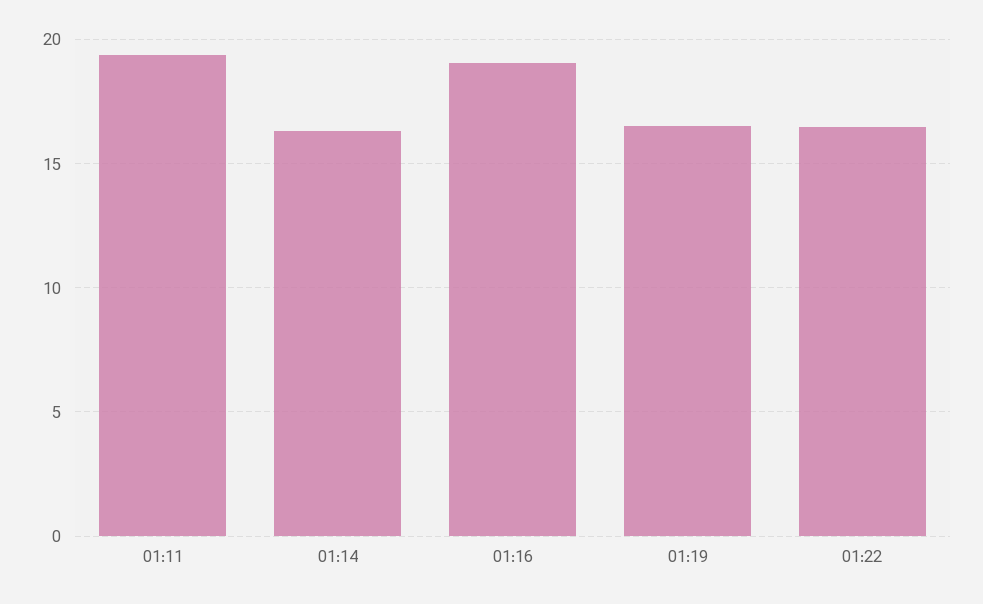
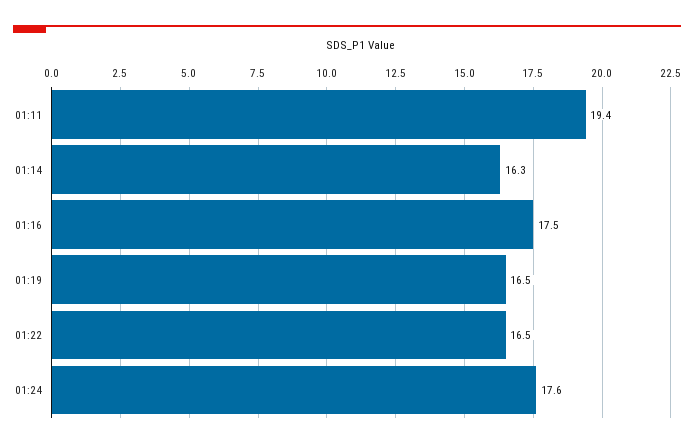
01:16: 19 -> 17.5
01:24: none -> 17.6

